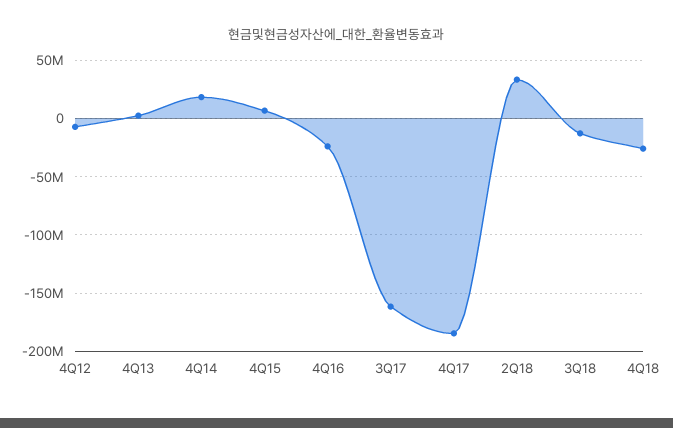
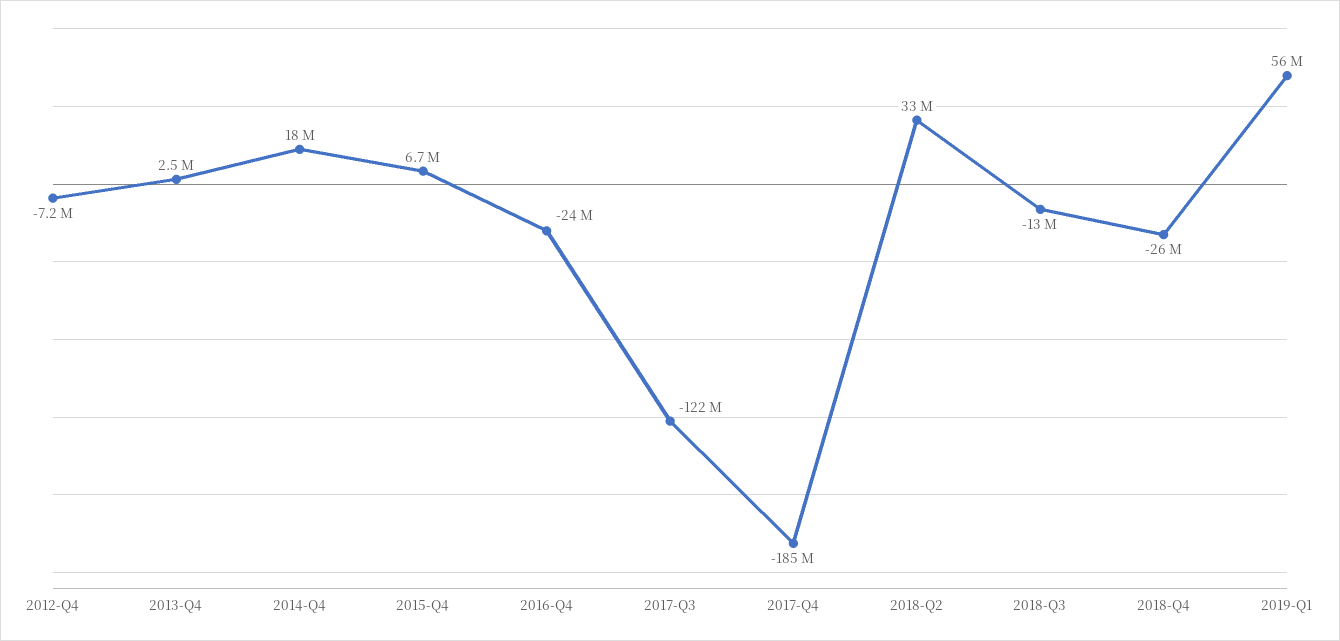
3Q17: -160000000 -> -122000000
2019-Q1: none -> 56000000

